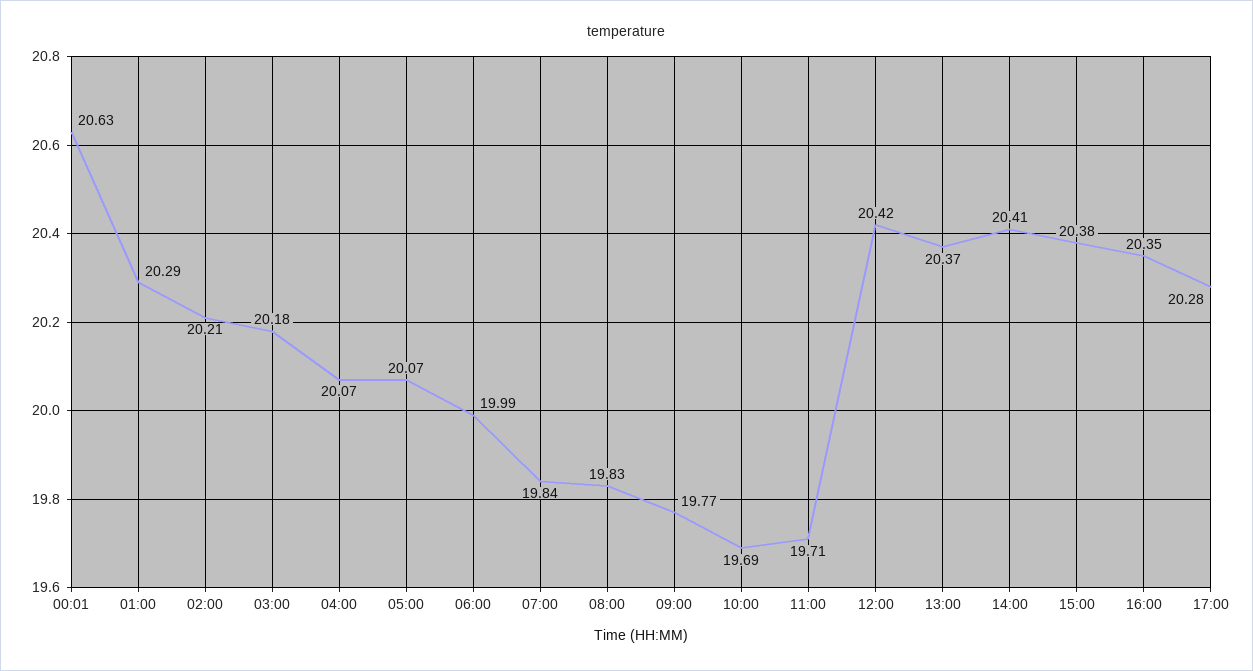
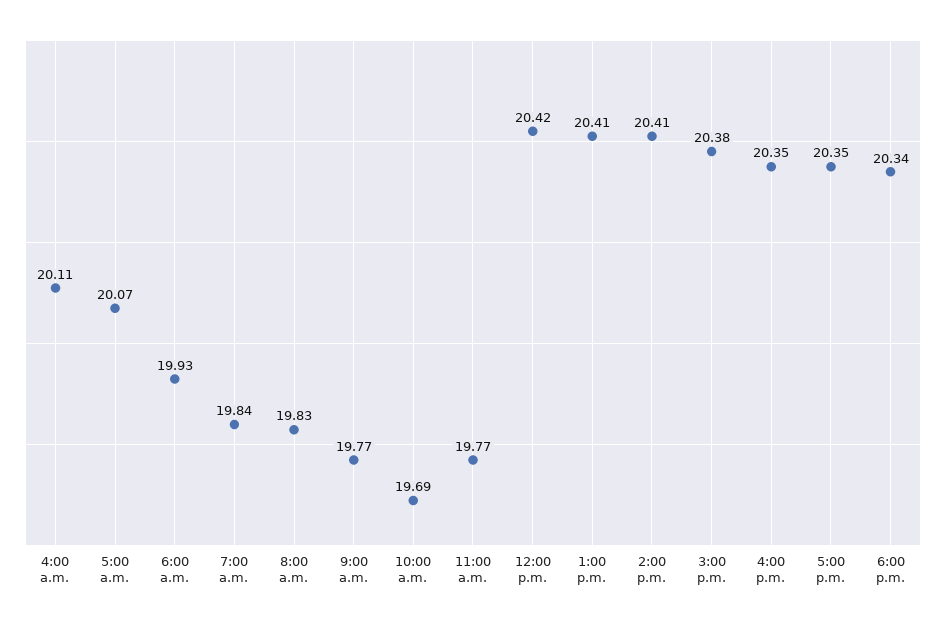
00:01: 20.63 -> none
01:00: 20.29 -> none
02:00: 20.21 -> none
03:00: 20.18 -> none
04:00: 20.07 -> 20.11
06:00: 19.99 -> 19.93
11:00: 19.71 -> 19.77
13:00: 20.37 -> 20.41
17:00: 20.28 -> 20.35
6:00 p.m.: none -> 20.34

